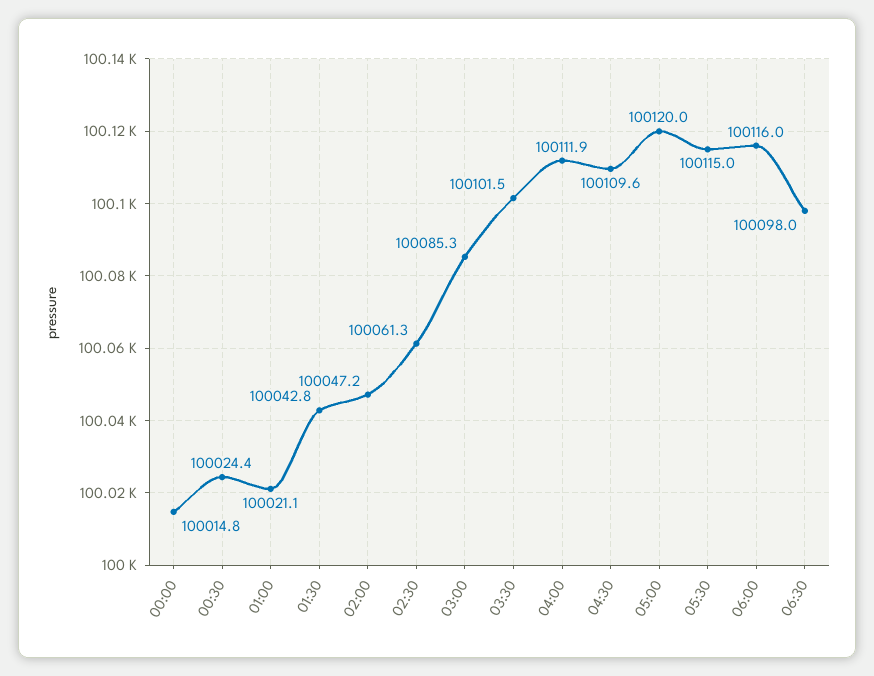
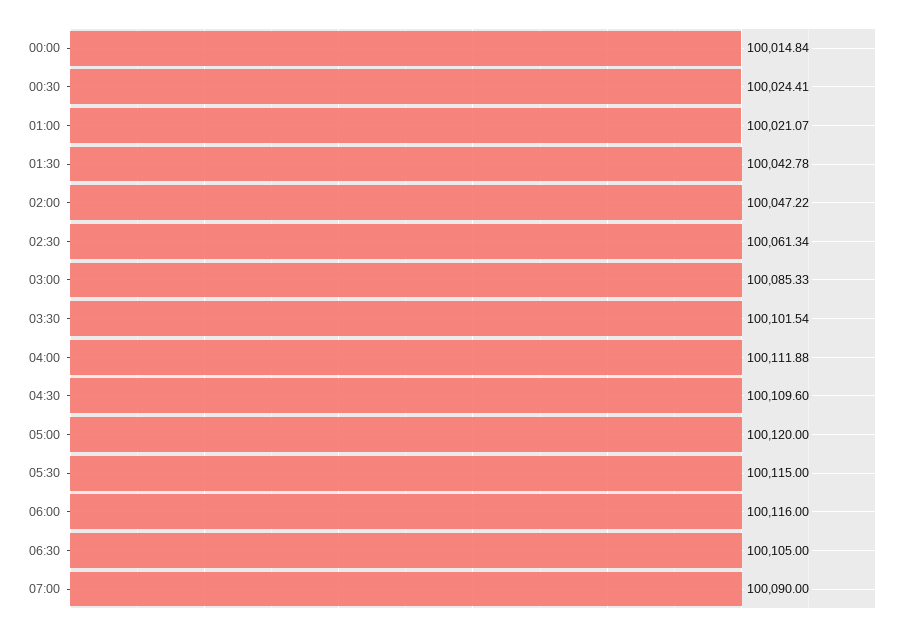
06:30: 100098 -> 100105
07:00: none -> 100090

